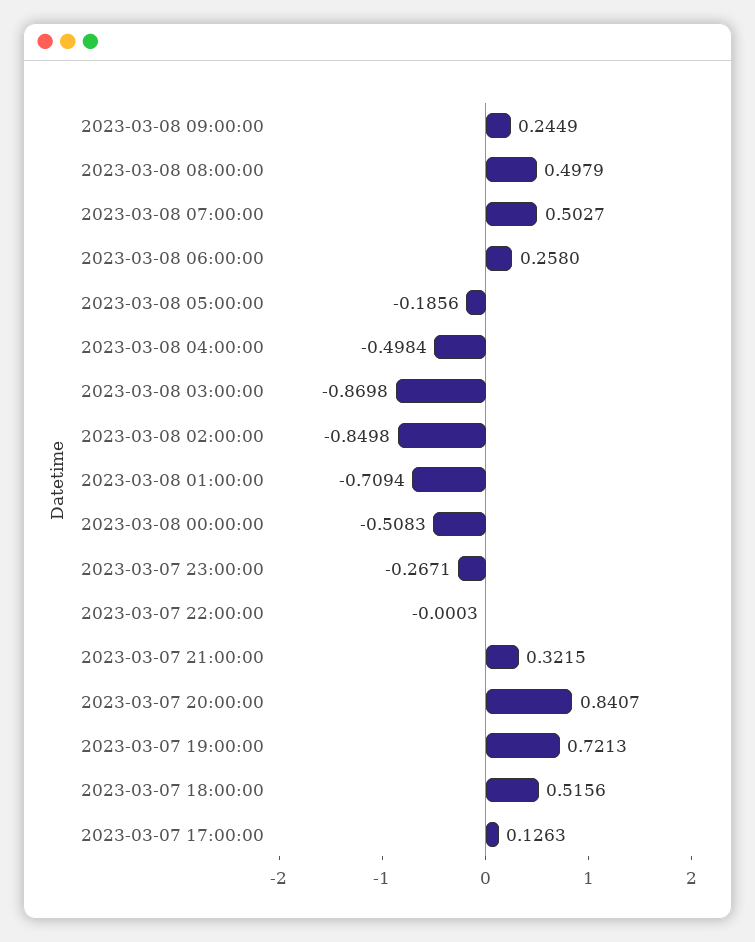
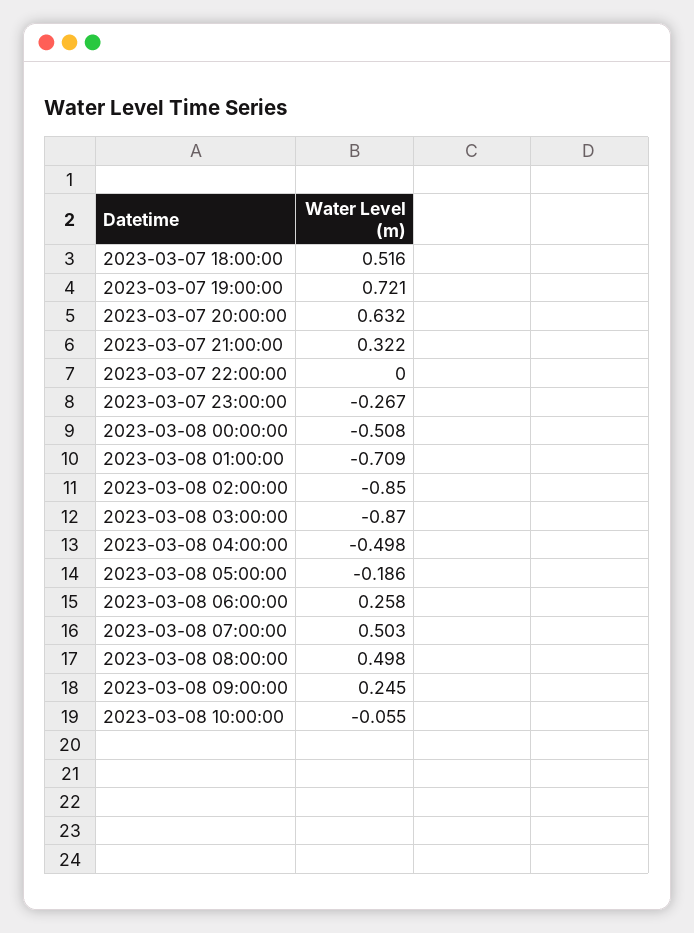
2023-03-07 20:00:00: 0.8407 -> 0.632
2023-03-07 17:00:00: 0.1263 -> none
2023-03-08 10:00:00: none -> -0.055

